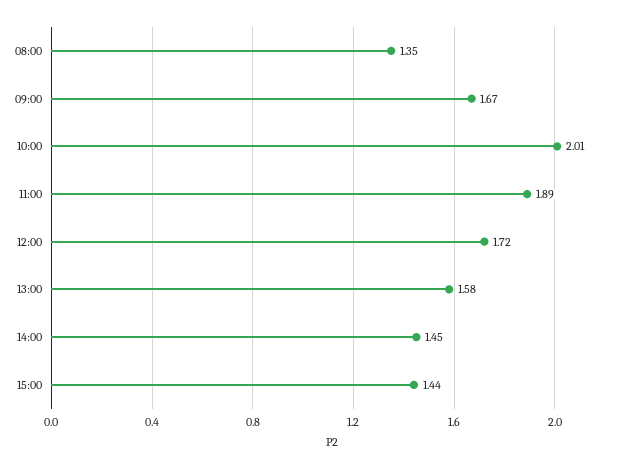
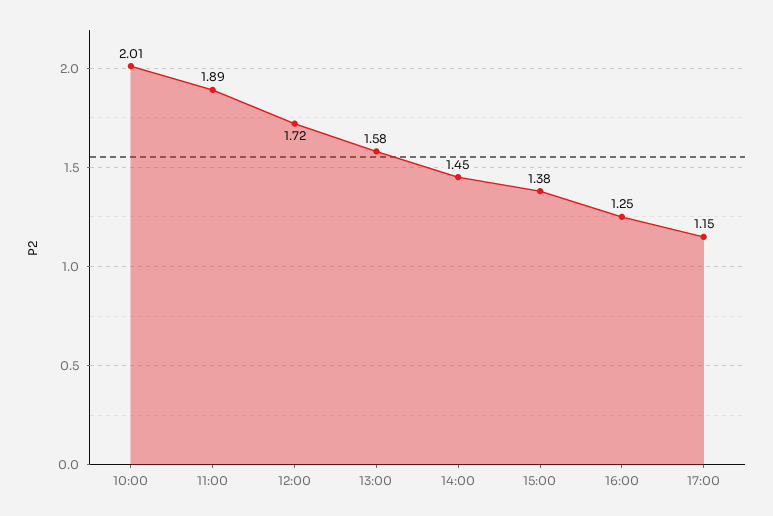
08:00: 1.35 -> none
09:00: 1.67 -> none
15:00: 1.44 -> 1.38
16:00: none -> 1.25
17:00: none -> 1.15

